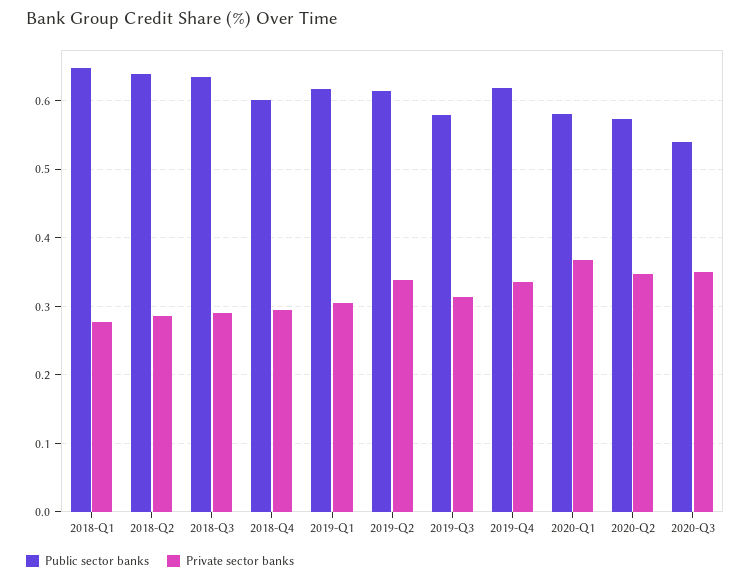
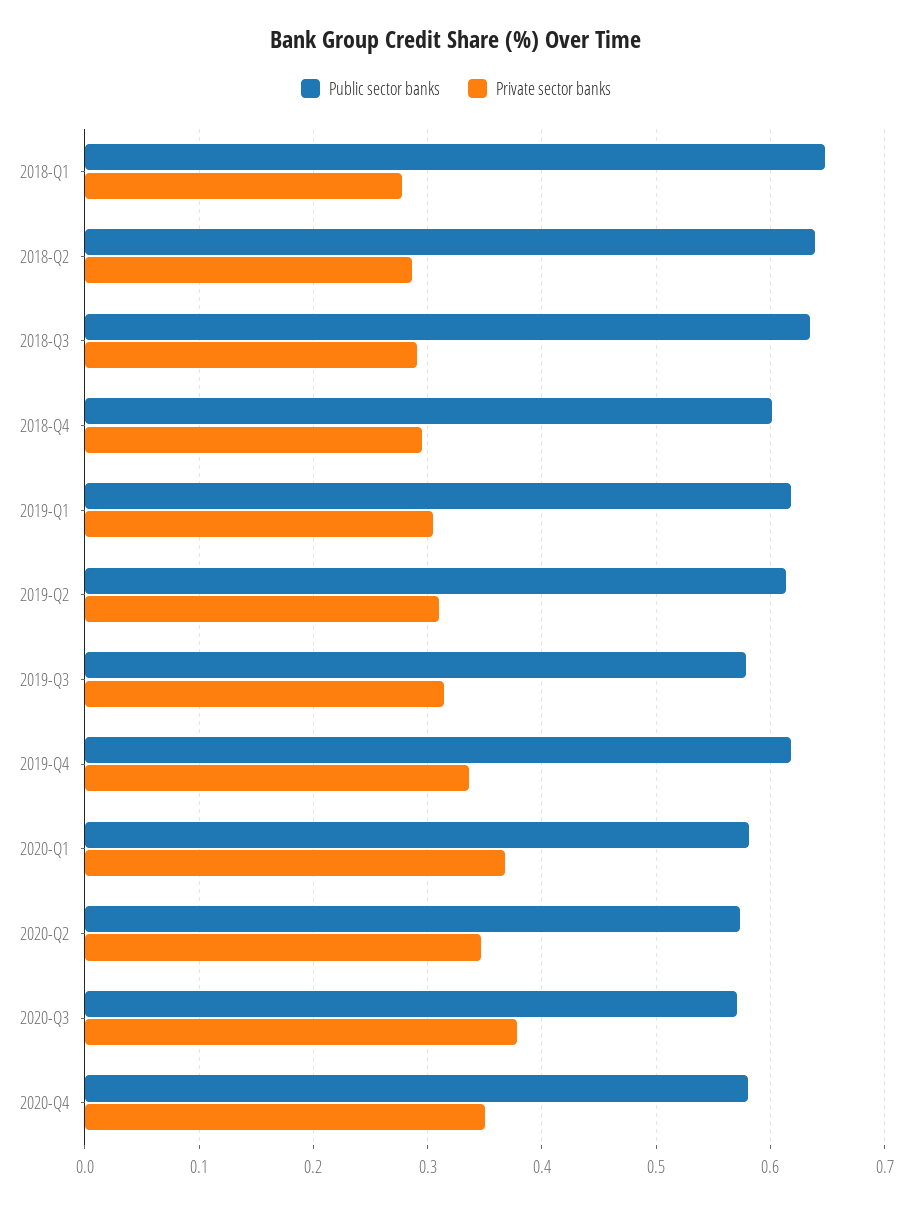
Private sector banks, 2019-Q2: 0.34 -> 0.31
Public sector banks, 2020-Q3: 0.54 -> 0.57
Private sector banks, 2020-Q3: 0.35 -> 0.38
Public sector banks, 2020-Q4: none -> 0.58
Private sector banks, 2020-Q4: none -> 0.35

